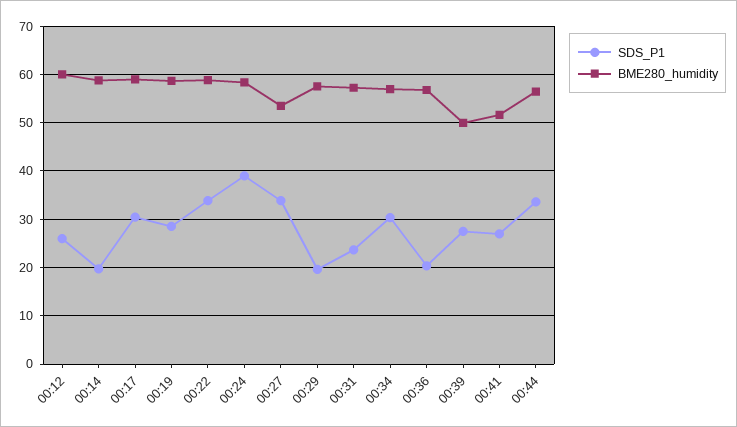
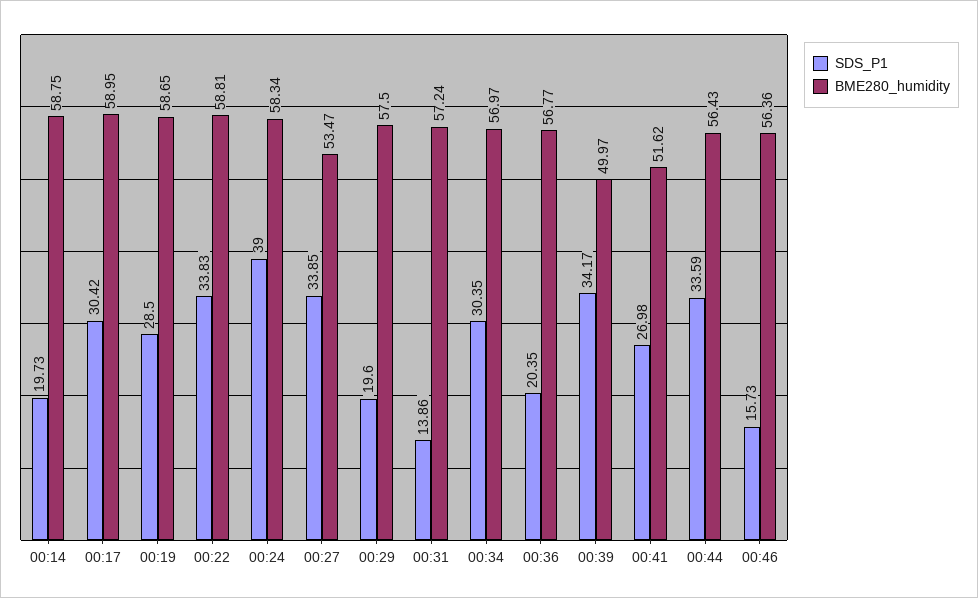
SDS_P1, 00:12: 26 -> none
BME280_humidity, 00:12: 60 -> none
SDS_P1, 00:31: 24 -> 13.86
SDS_P1, 00:39: 28 -> 34.17
SDS_P1, 00:46: none -> 15.73
BME280_humidity, 00:46: none -> 56.36

